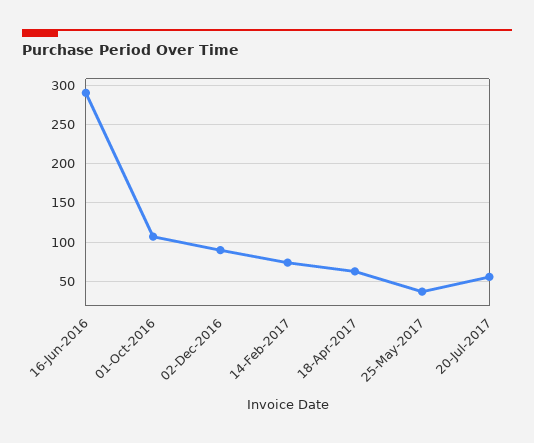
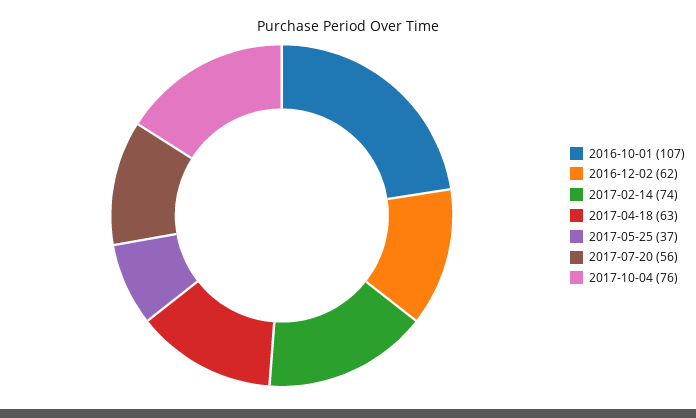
16-Jun-2016: 290 -> none
02-Dec-2016: 90 -> 62
2017-10-04: none -> 76

